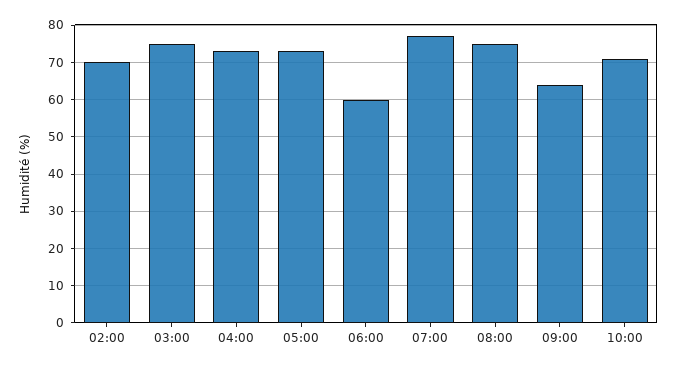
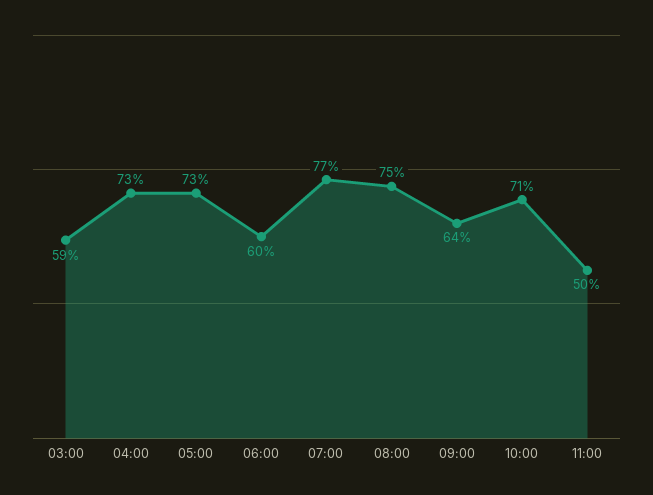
02:00: 70 -> none
03:00: 75 -> 59
11:00: none -> 50

